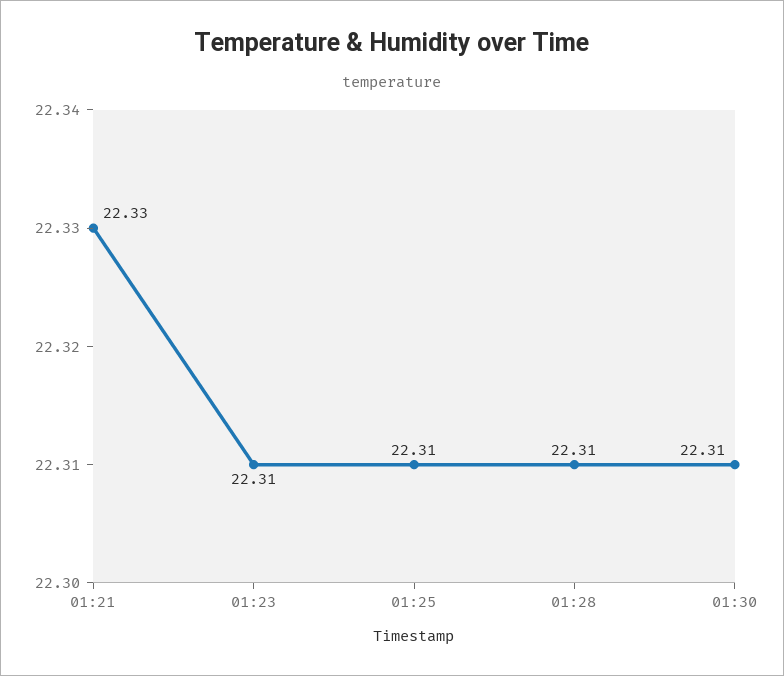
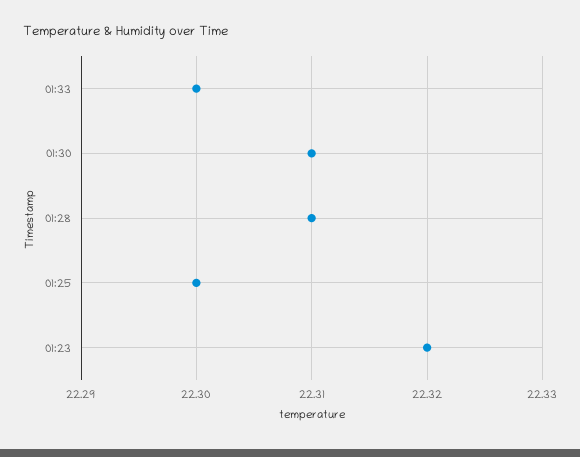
01:21: 22.33 -> none
01:23: 22.31 -> 22.32
01:25: 22.31 -> 22.3
01:33: none -> 22.3

